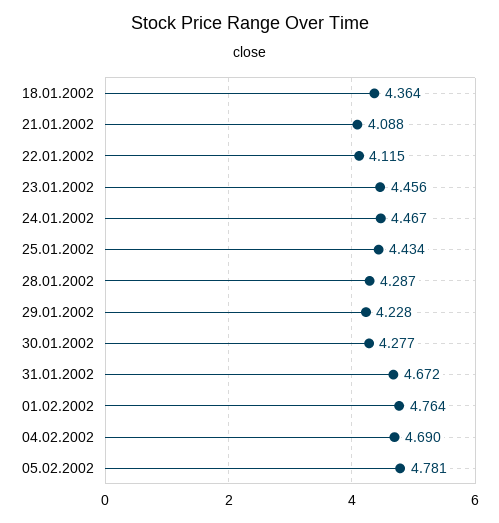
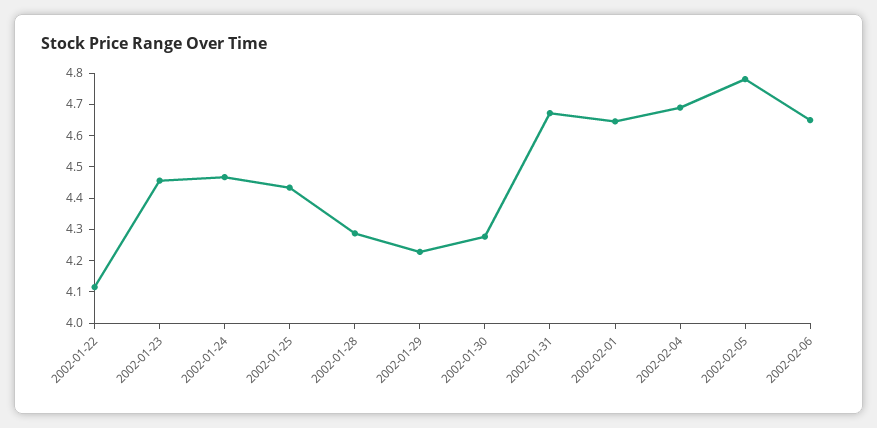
18.01.2002: 4.364 -> none
21.01.2002: 4.088 -> none
01.02.2002: 4.764 -> 4.65
2002-02-06: none -> 4.65

